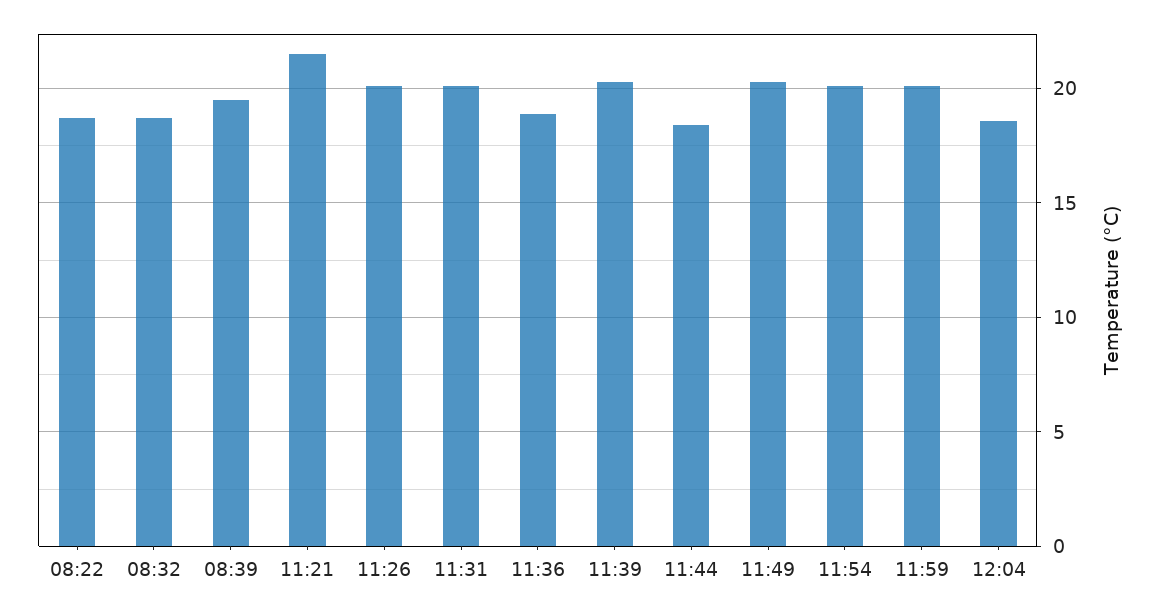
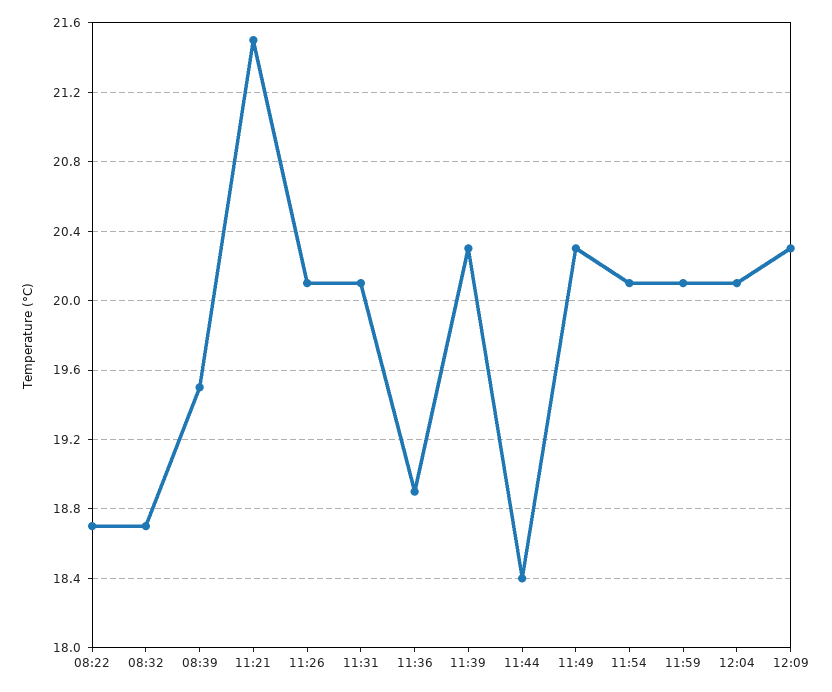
12:04: 18.5 -> 20.1
12:09: none -> 20.3

